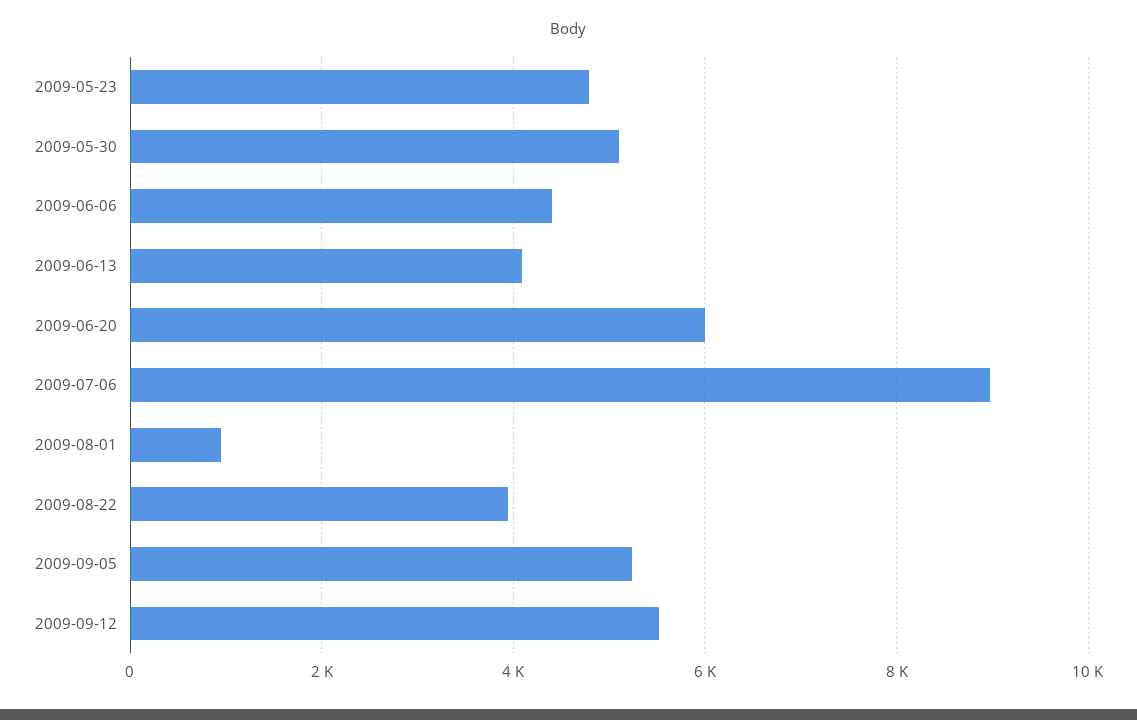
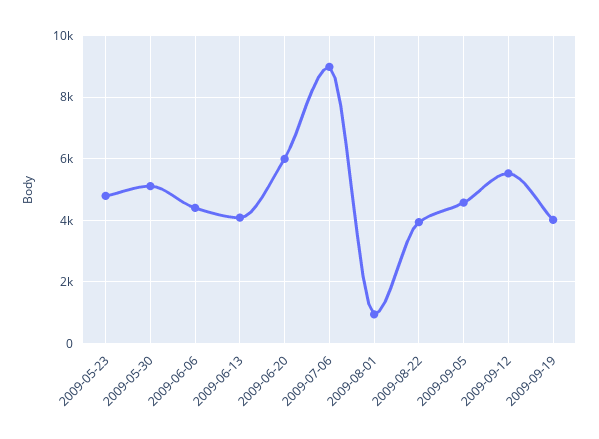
2009-09-05: 5200 -> 4600
2009-09-19: none -> 4000

